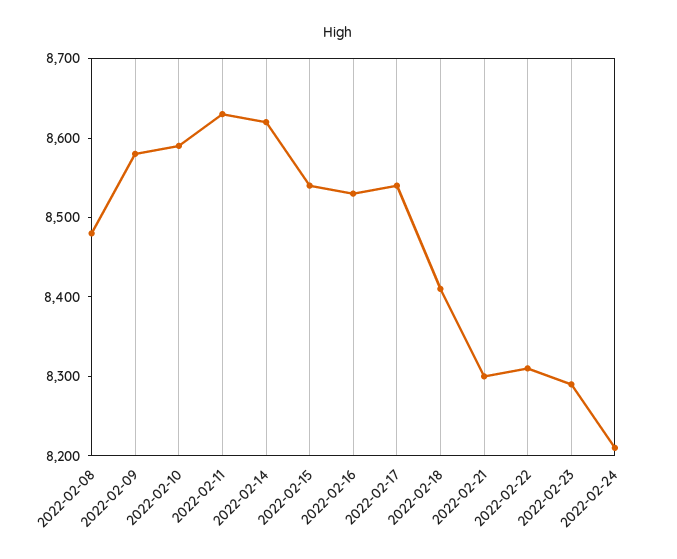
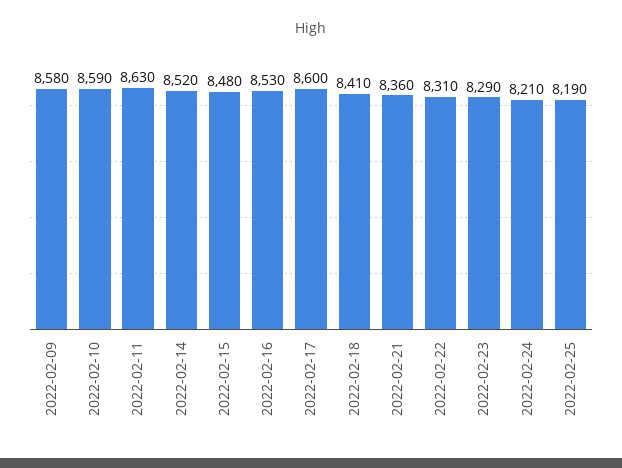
2022-02-08: 8480 -> none
2022-02-14: 8620 -> 8520
2022-02-15: 8540 -> 8480
2022-02-17: 8540 -> 8600
2022-02-21: 8300 -> 8360
2022-02-25: none -> 8190

